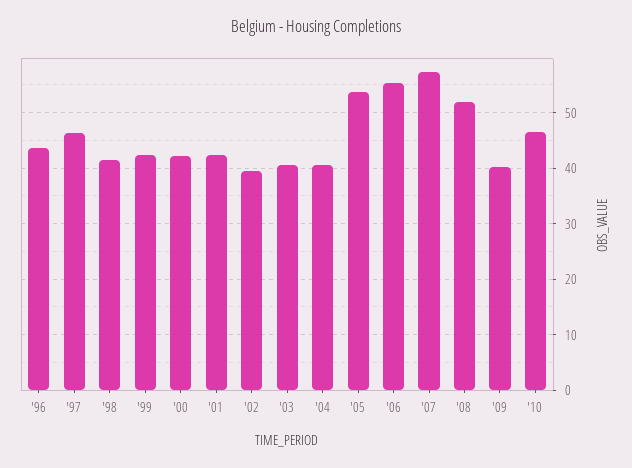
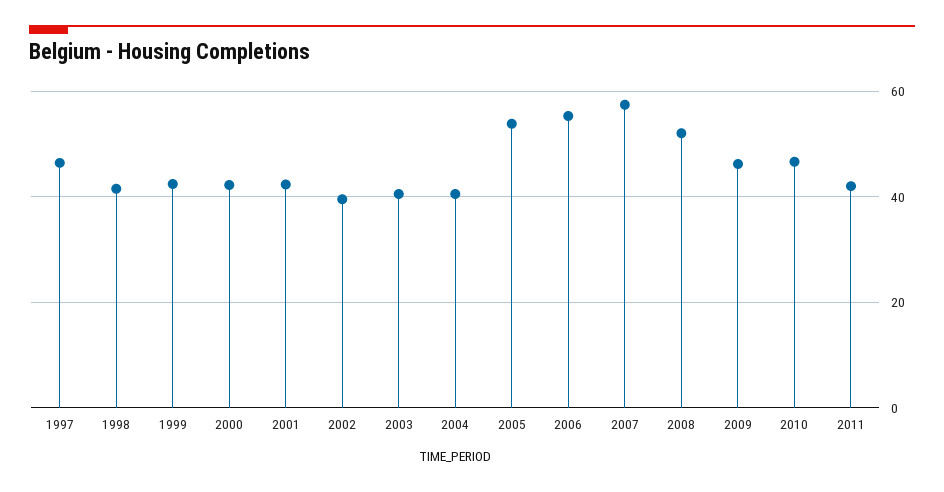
'96: 44 -> none
'09: 40 -> 46
2011: none -> 42

